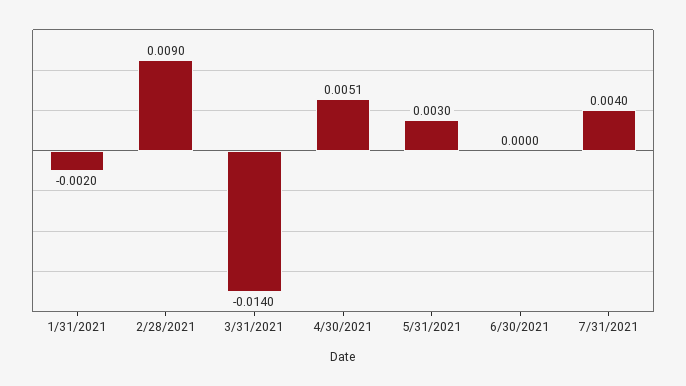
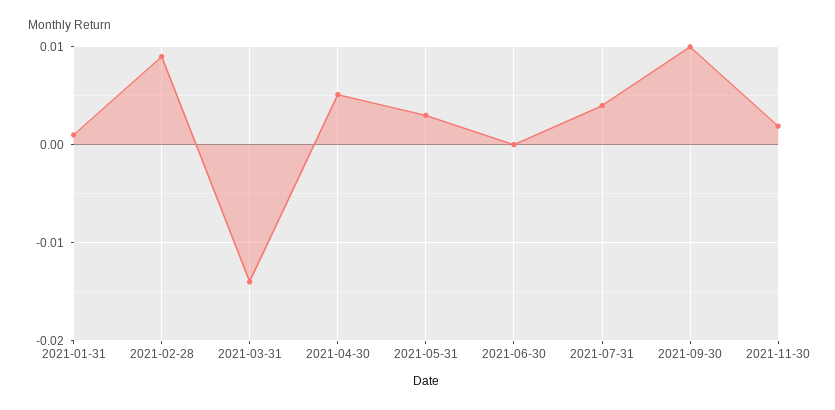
1/31/2021: -0.002 -> 0.001
2021-09-30: none -> 0.01
2021-11-30: none -> 0.002

